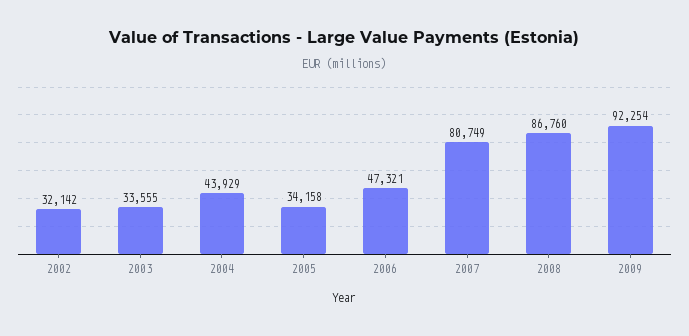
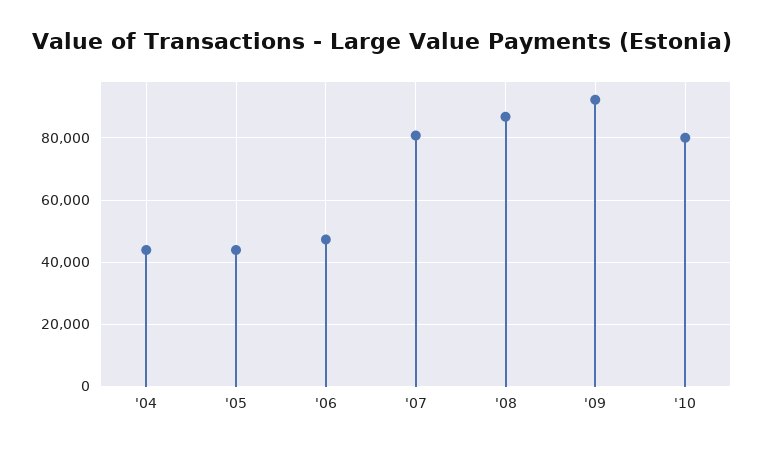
2002: 32142 -> none
2003: 33555 -> none
2005: 34158 -> 44000
'10: none -> 80000

